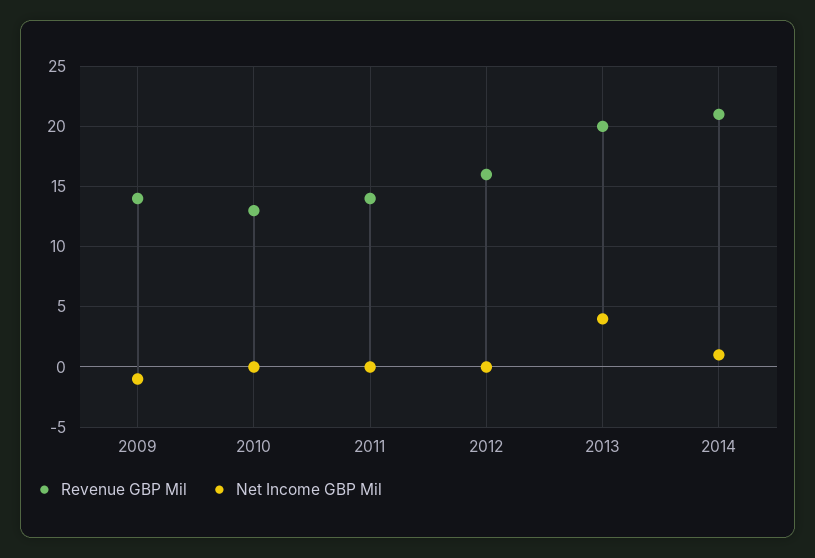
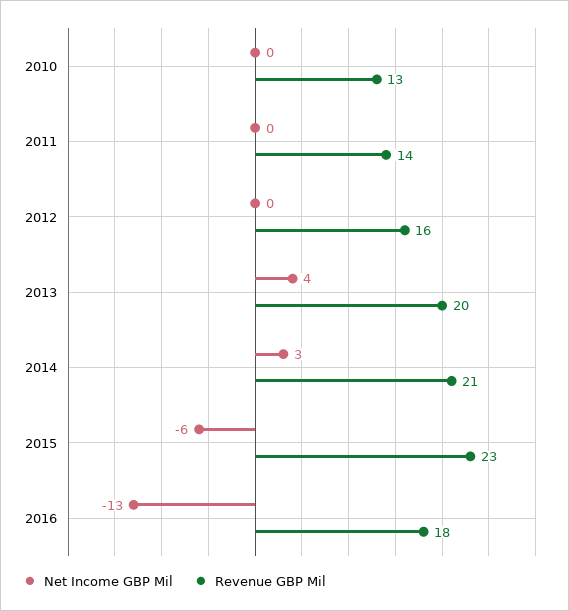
Revenue GBP Mil, 2009: 14 -> none
Net Income GBP Mil, 2009: -1 -> none
Net Income GBP Mil, 2014: 1 -> 3
Net Income GBP Mil, 2015: none -> -6
Revenue GBP Mil, 2015: none -> 23
Net Income GBP Mil, 2016: none -> -13
Revenue GBP Mil, 2016: none -> 18

